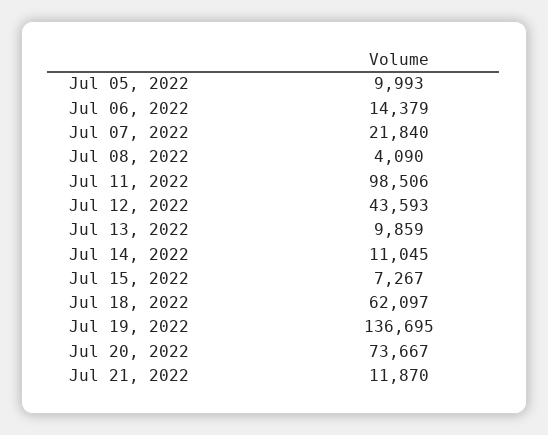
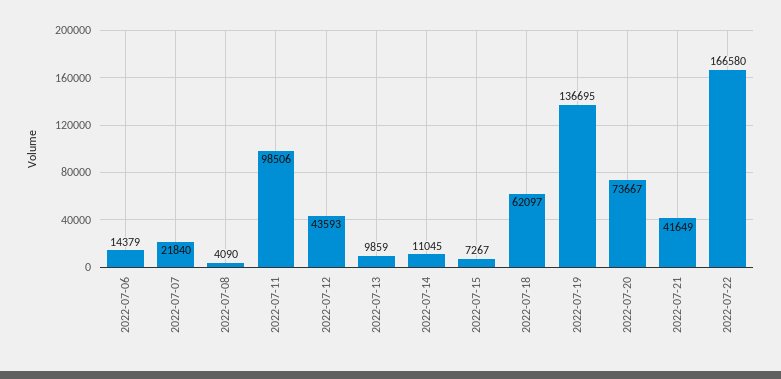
Jul 05, 2022: 9993 -> none
Jul 21, 2022: 11870 -> 41649
2022-07-22: none -> 166580

